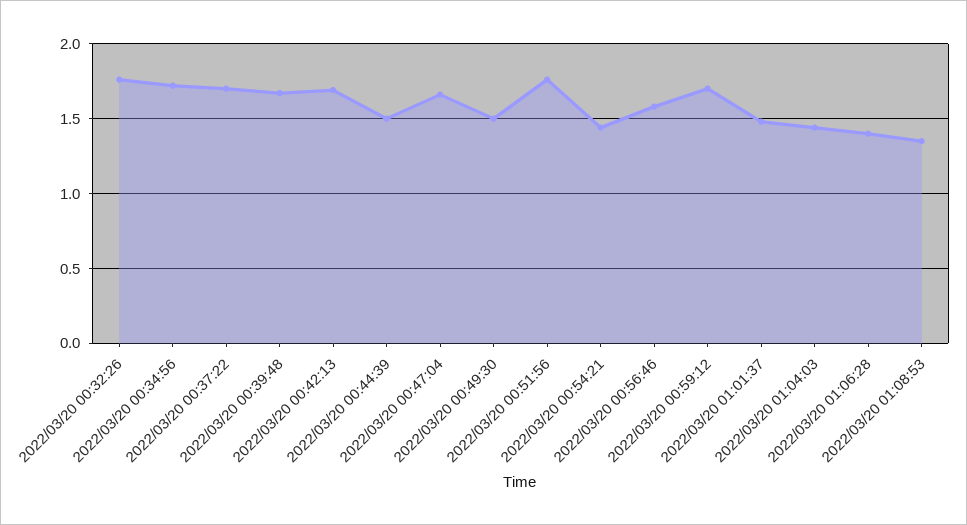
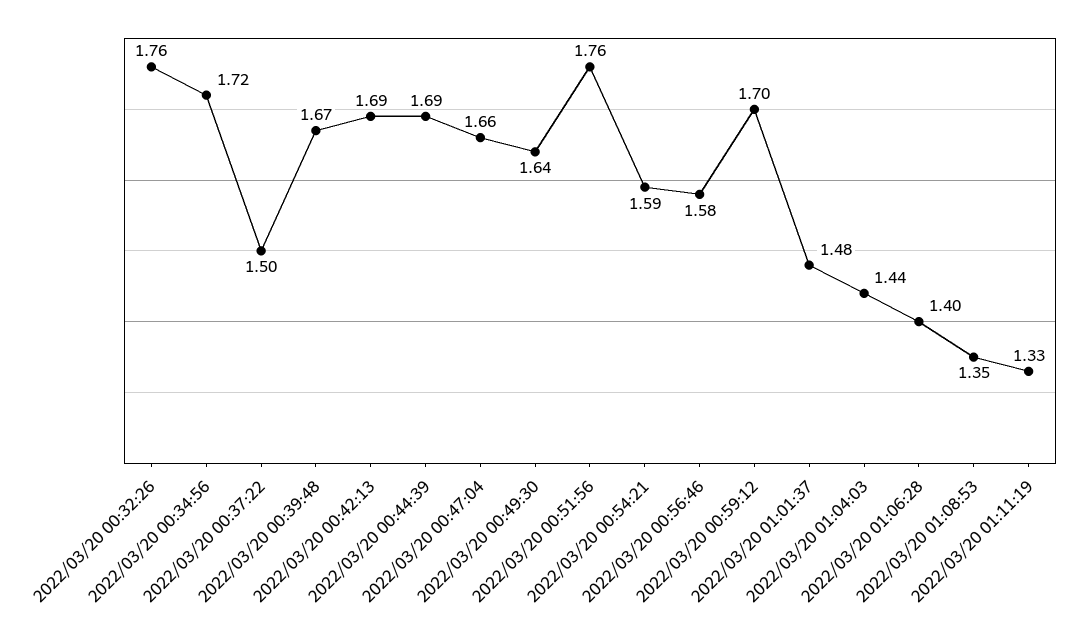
2022/03/20 00:37:22: 1.7 -> 1.5
2022/03/20 00:44:39: 1.5 -> 1.69
2022/03/20 00:49:30: 1.5 -> 1.64
2022/03/20 00:54:21: 1.45 -> 1.59
2022/03/20 01:11:19: none -> 1.33

